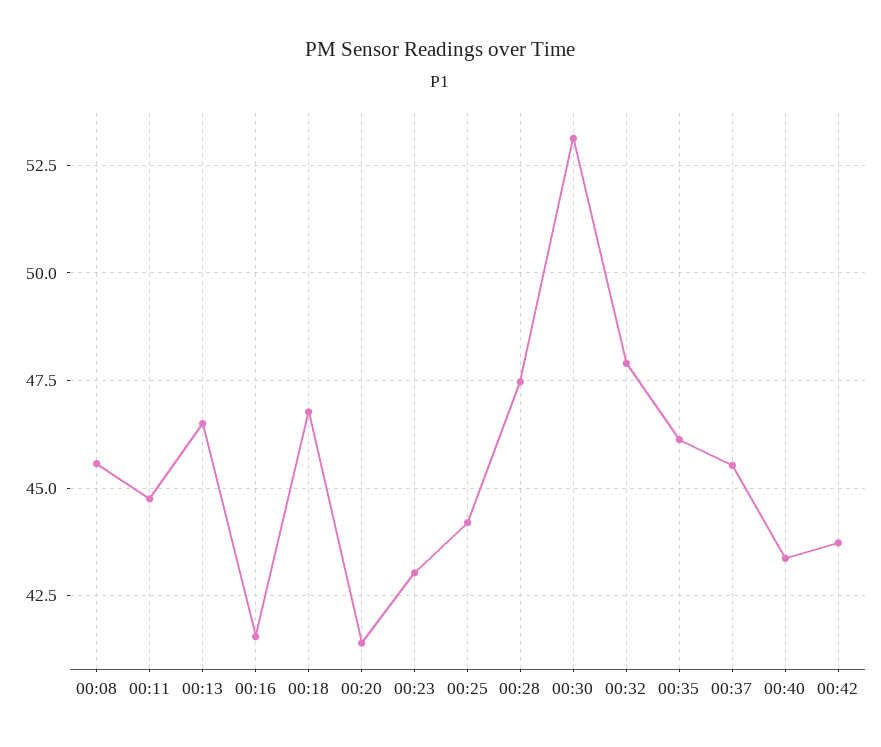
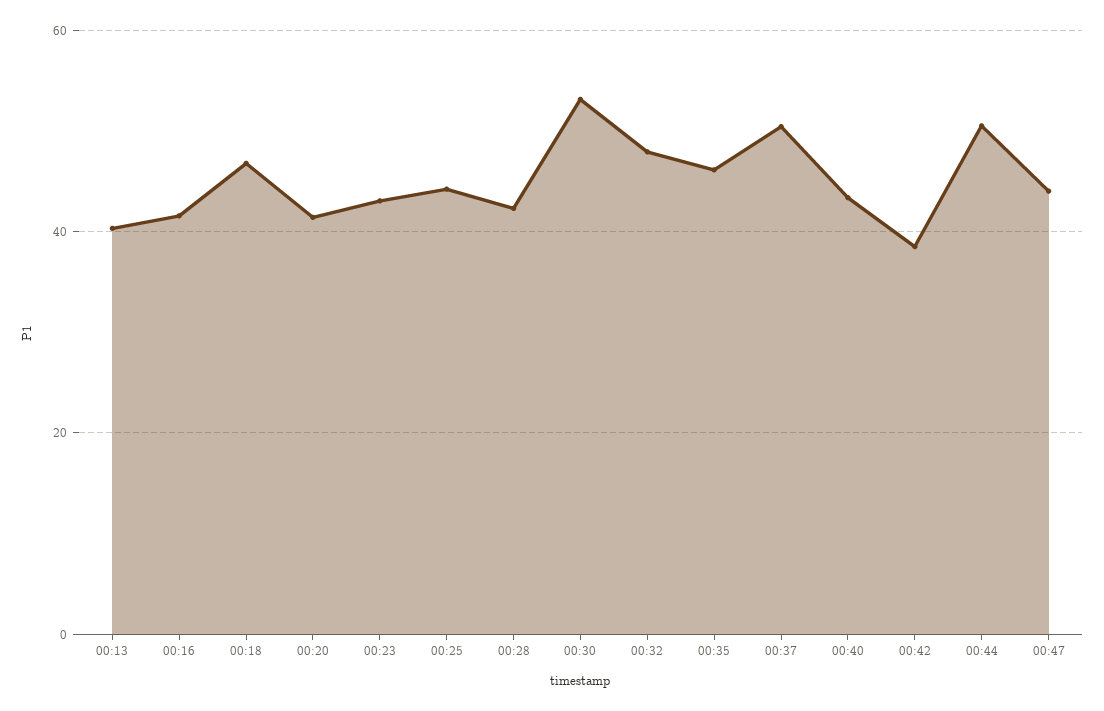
00:08: 45.5 -> none
00:11: 44.75 -> none
00:13: 46.5 -> 40
00:28: 47.5 -> 42
00:37: 45.5 -> 50
00:42: 43.75 -> 38
00:44: none -> 50
00:47: none -> 44

